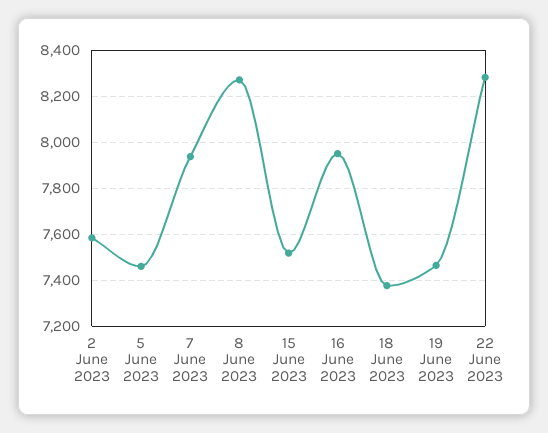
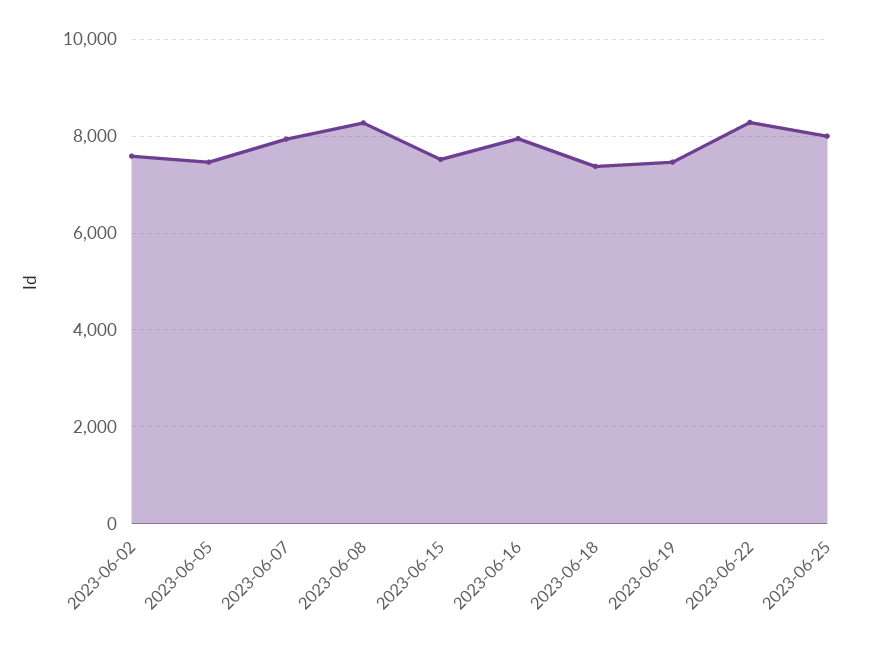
2023-06-25: none -> 8000

